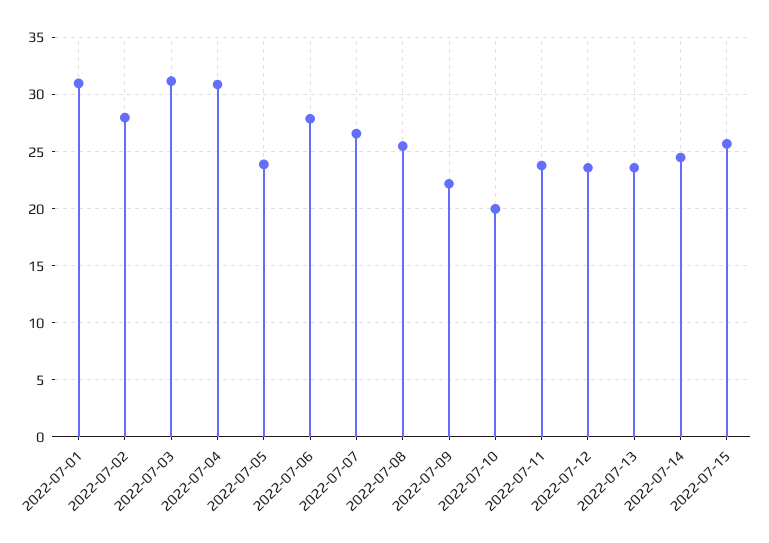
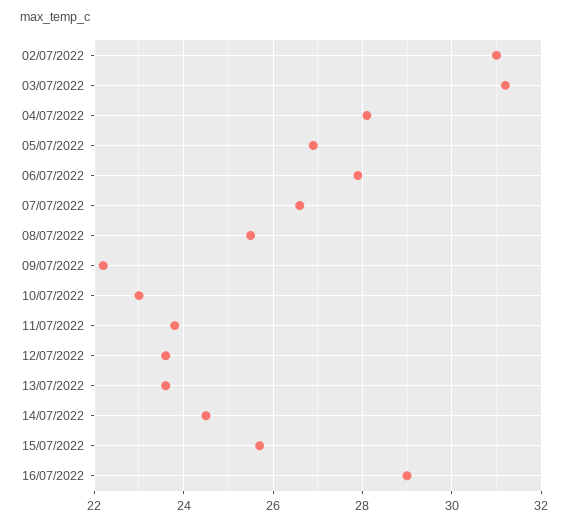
2022-07-01: 31 -> none
2022-07-02: 28 -> 31
2022-07-04: 31 -> 28
2022-07-05: 24 -> 27
2022-07-10: 20 -> 23
16/07/2022: none -> 29

